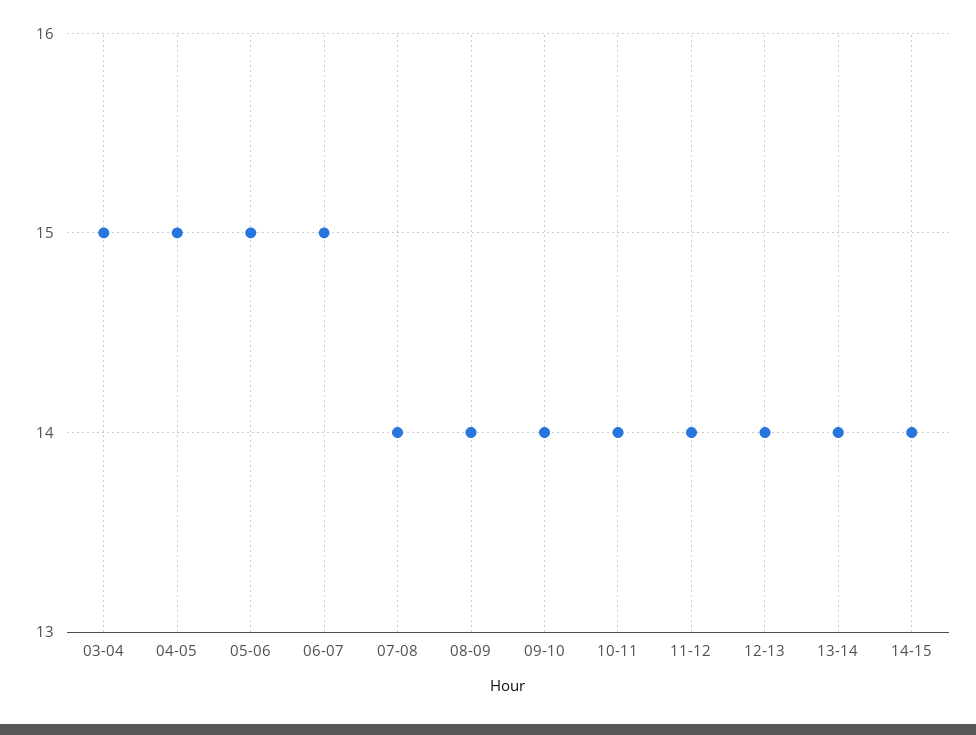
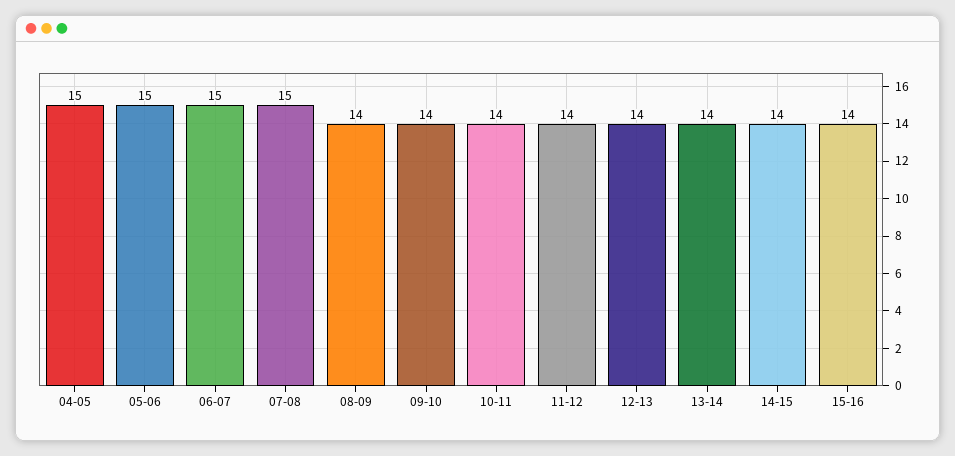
03-04: 15 -> none
07-08: 14 -> 15
15-16: none -> 14

